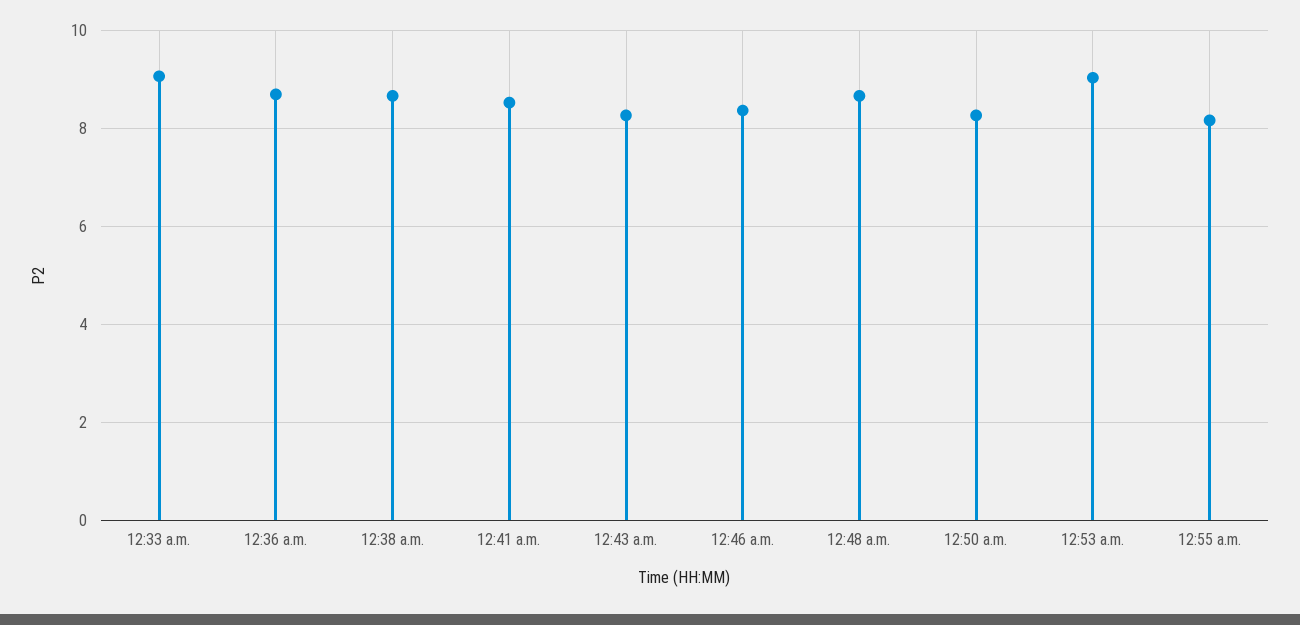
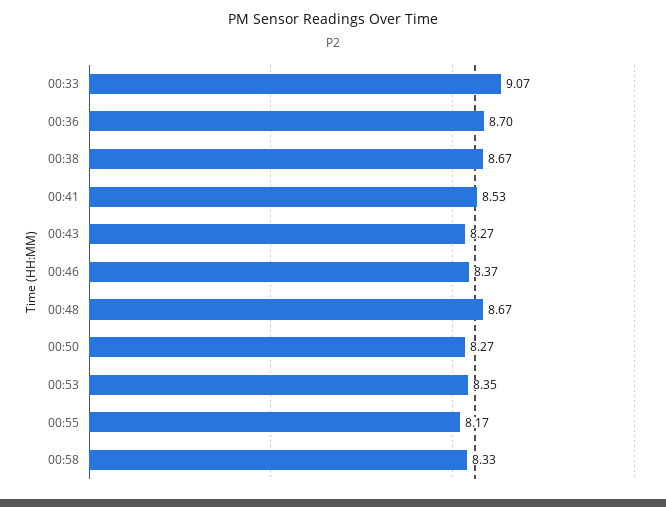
12:53 a.m.: 9 -> 8.35
00:58: none -> 8.33

